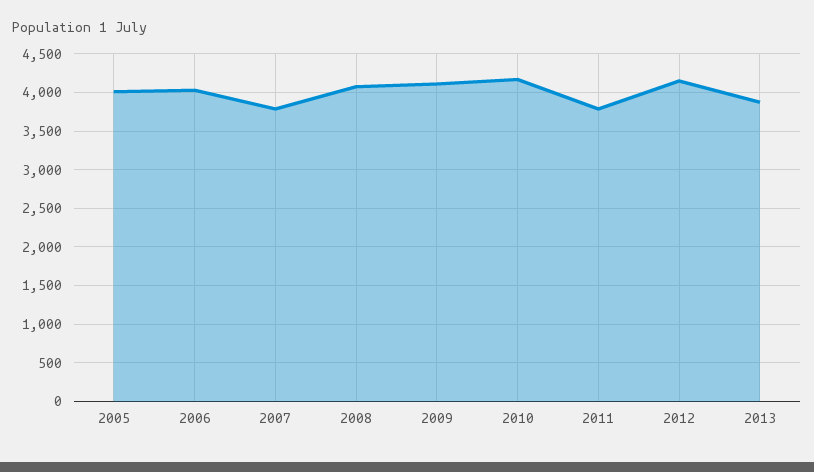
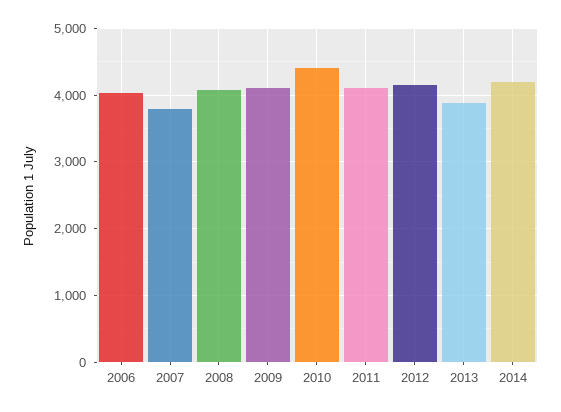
2005: 4000 -> none
2010: 4200 -> 4400
2011: 3800 -> 4100
2014: none -> 4200

